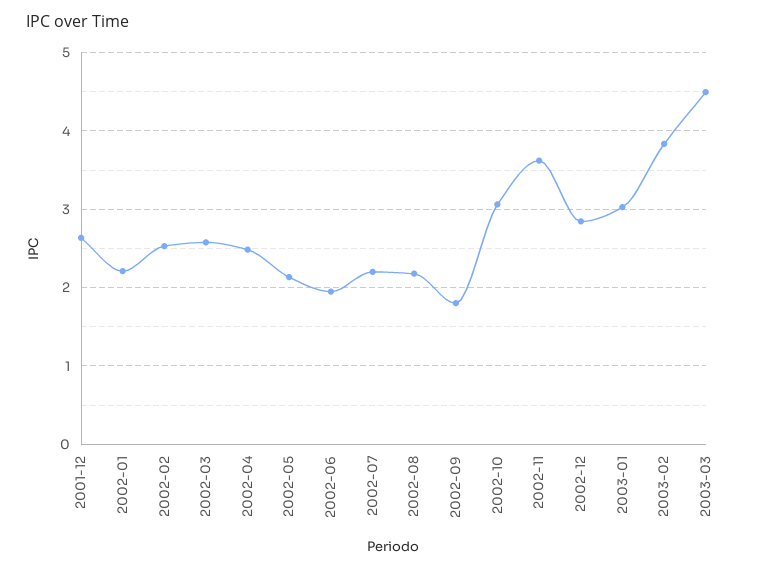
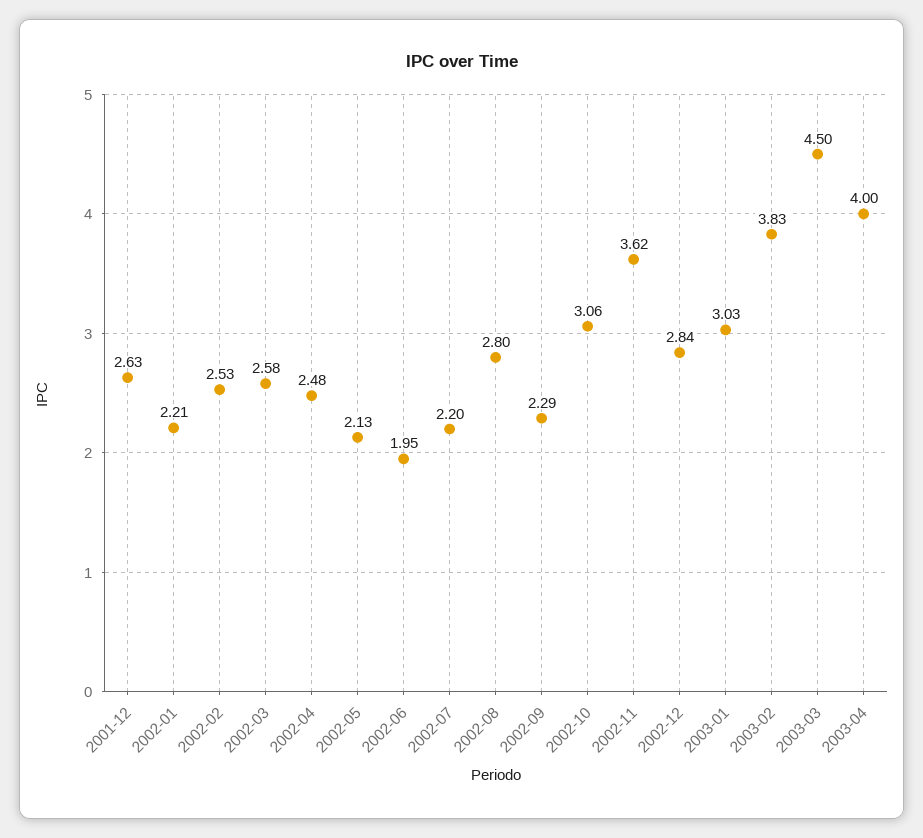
2002-08: 2.2 -> 2.8
2002-09: 1.8 -> 2.29
2003-04: none -> 4

